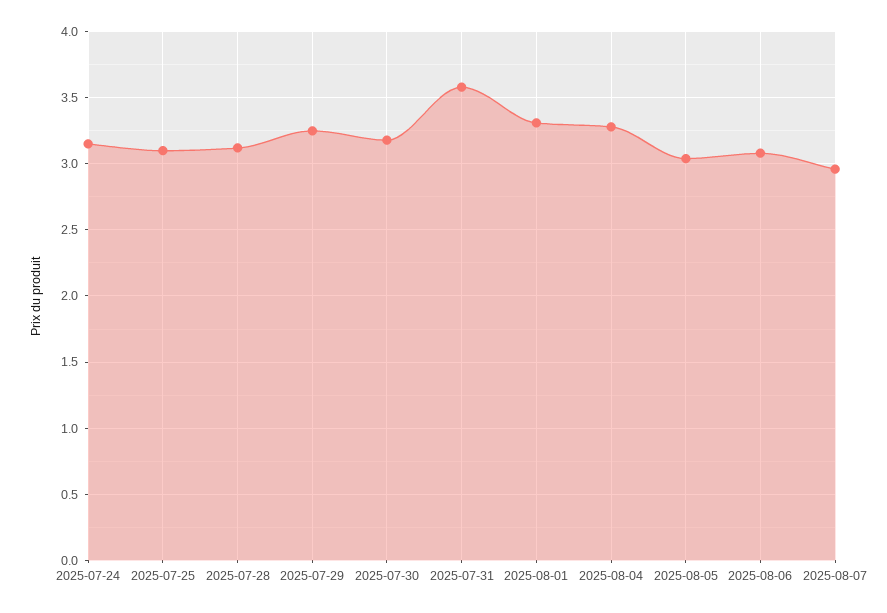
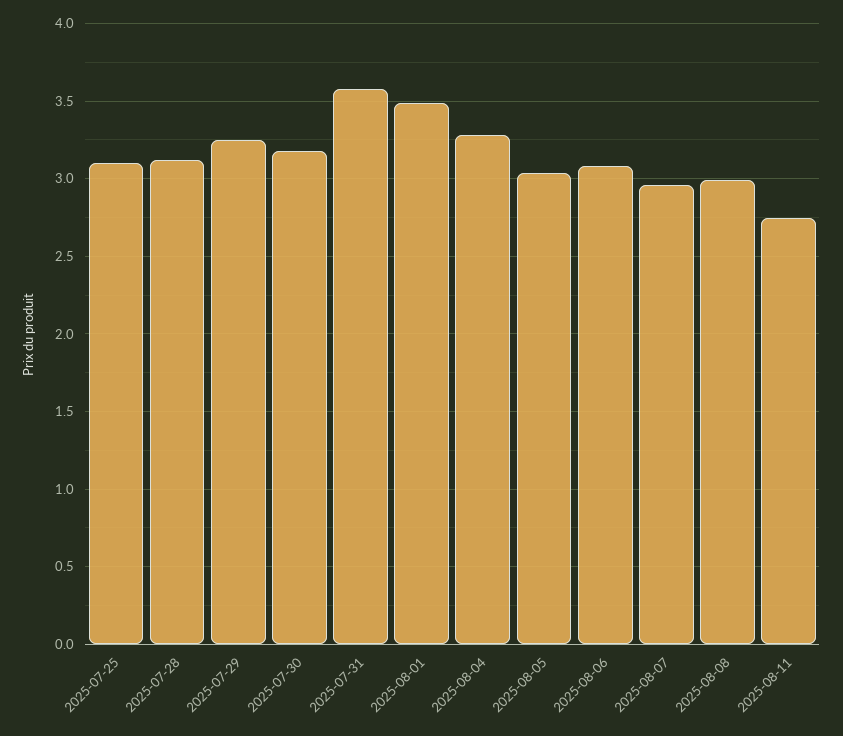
2025-07-24: 3.15 -> none
2025-08-01: 3.3 -> 3.5
2025-08-08: none -> 3
2025-08-11: none -> 2.75

